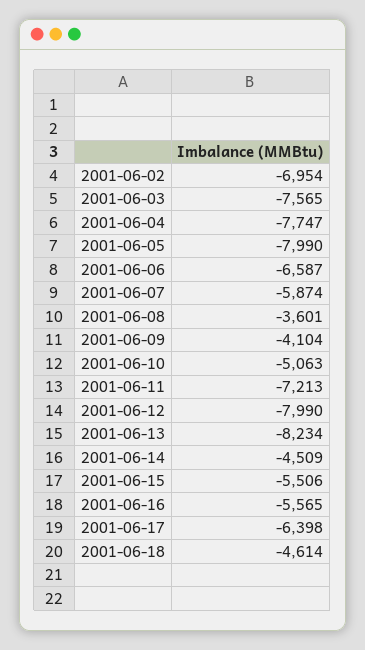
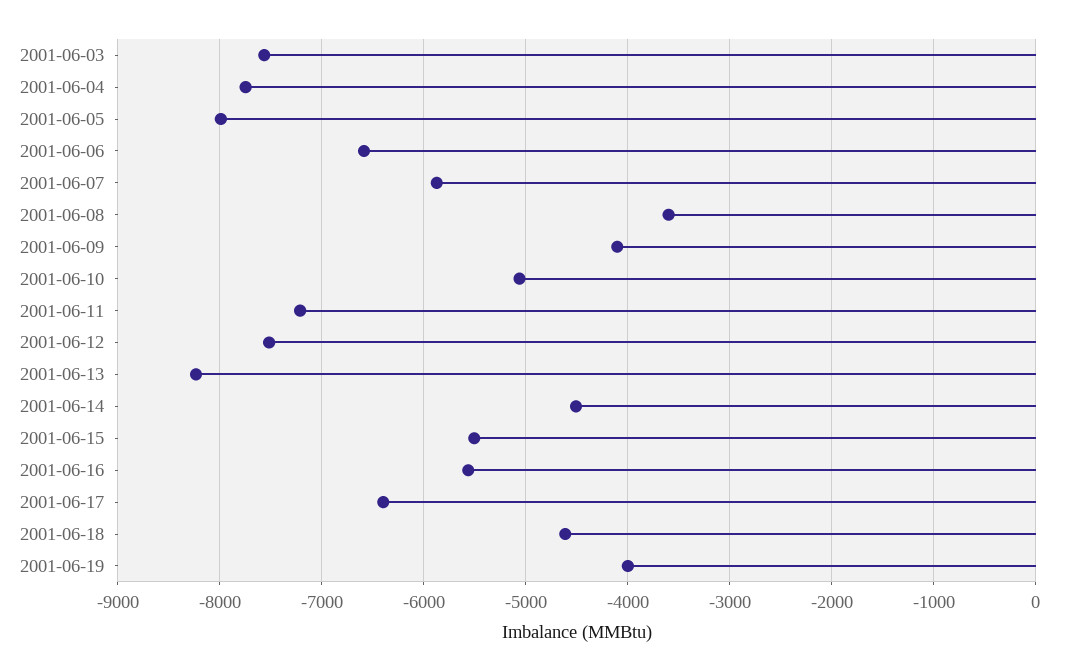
2001-06-02: -6954 -> none
2001-06-12: -7990 -> -7500
2001-06-19: none -> -4000

